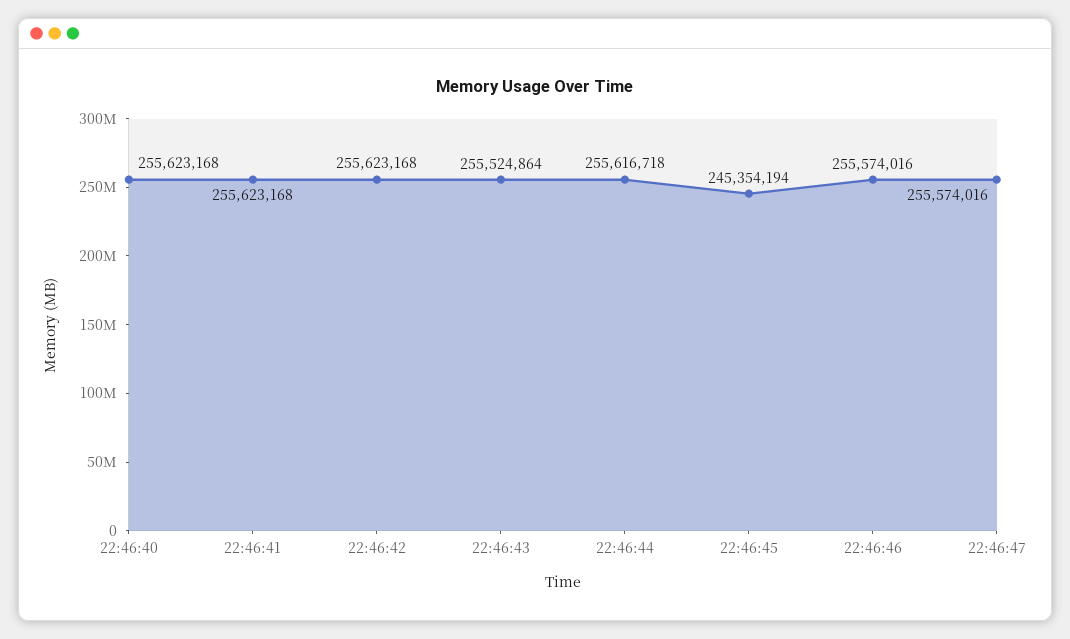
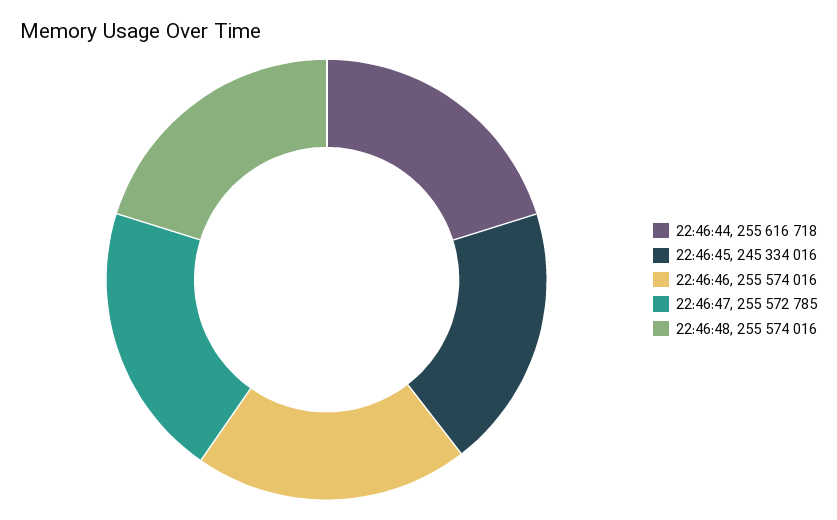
22:46:40: 255623168 -> none
22:46:41: 255623168 -> none
22:46:42: 255623168 -> none
22:46:43: 255524864 -> none
22:46:45: 245354194 -> 245334016
22:46:47: 255574016 -> 255572785
22:46:48: none -> 255574016

